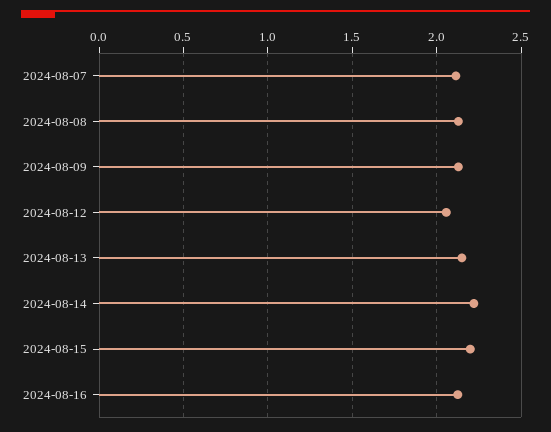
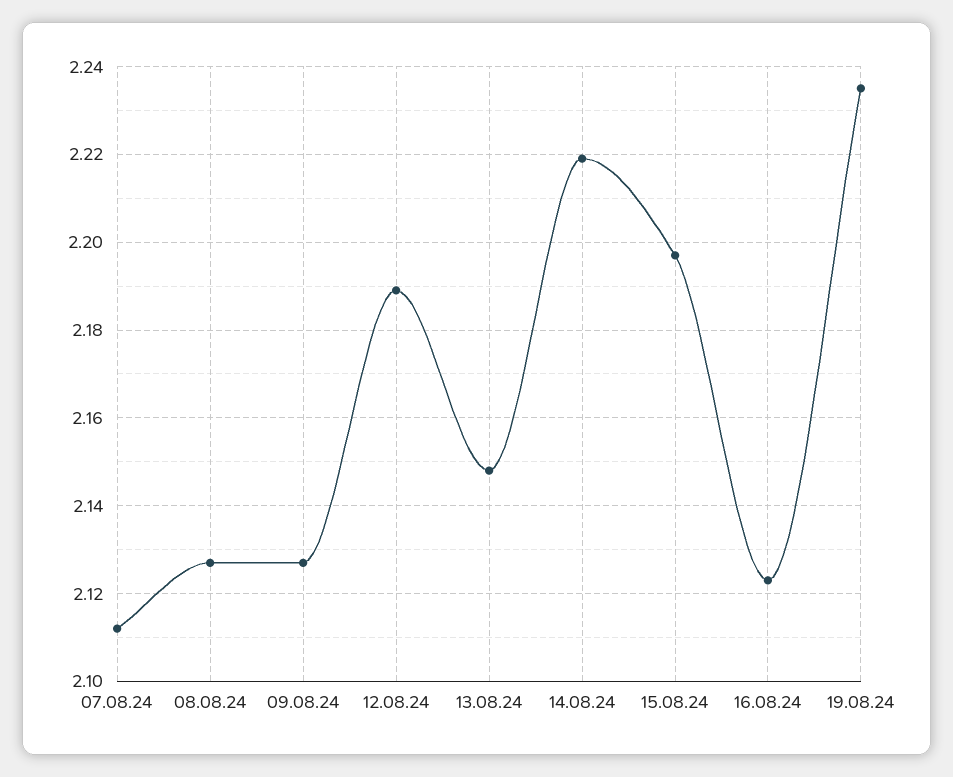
2024-08-12: 2.05 -> 2.19
19.08.24: none -> 2.235

